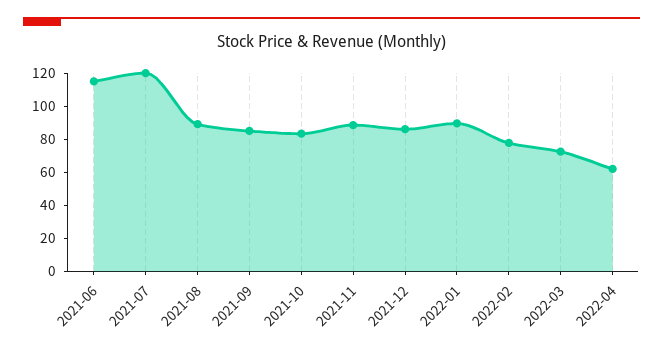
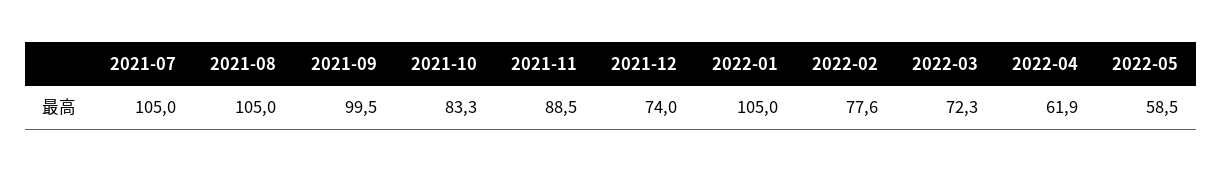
2021-06: 115 -> none
2021-07: 120 -> 105
2021-08: 90 -> 105
2021-09: 85 -> 99.5
2021-12: 85 -> 74
2022-01: 90 -> 105
2022-05: none -> 58.5

